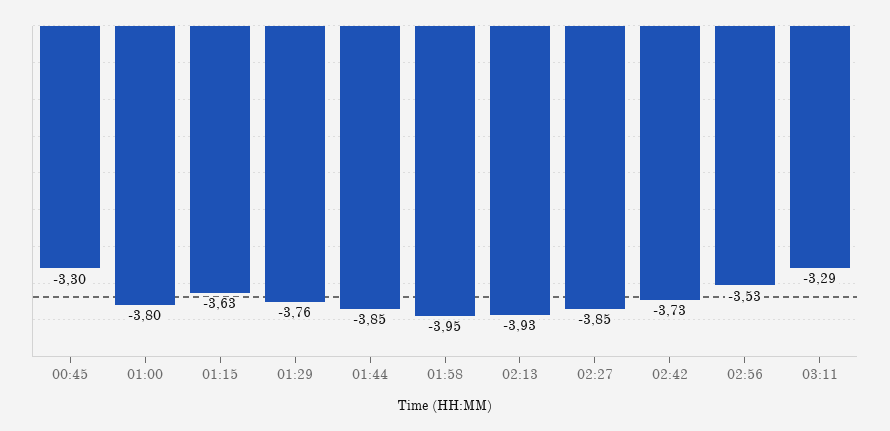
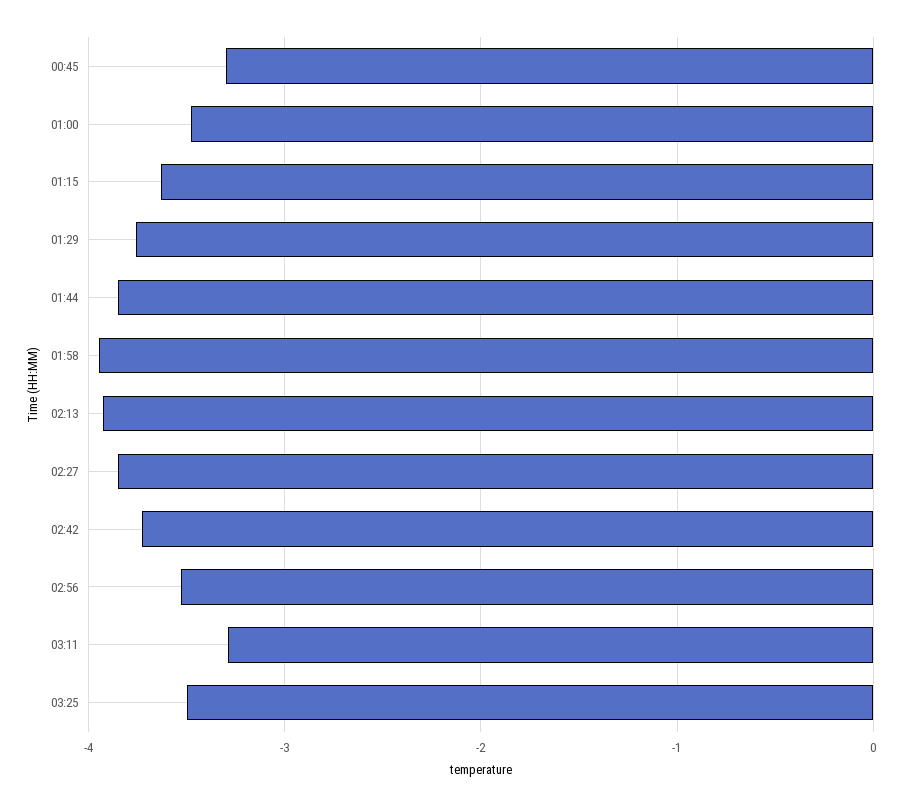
01:00: -3.8 -> -3.5
03:25: none -> -3.5

